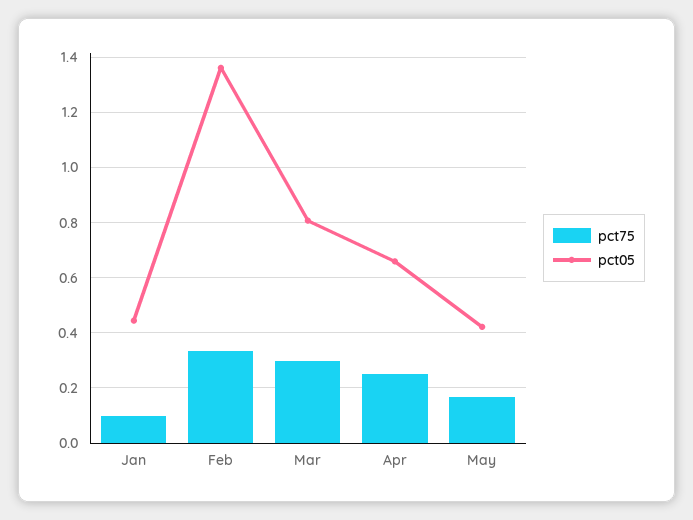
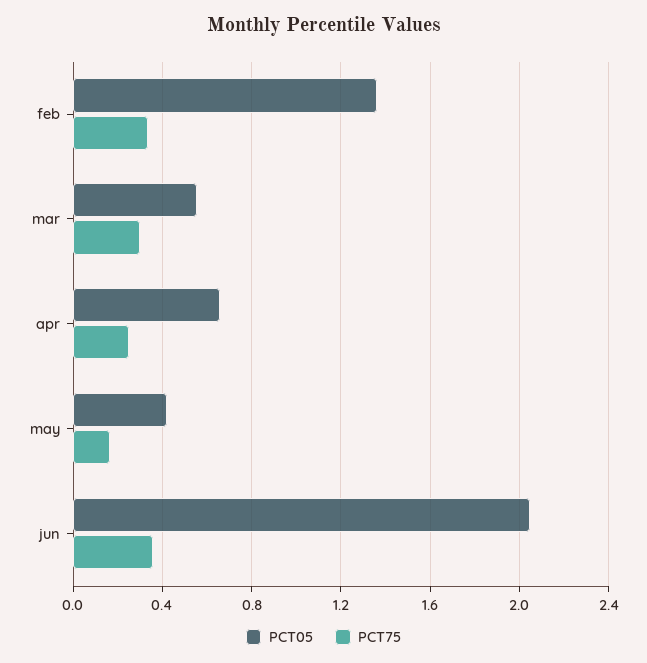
pct75, Jan: 0.1 -> none
pct05, Jan: 0.45 -> none
pct05, Mar: 0.8 -> 0.55
pct05, jun: none -> 2.05
pct75, jun: none -> 0.35

